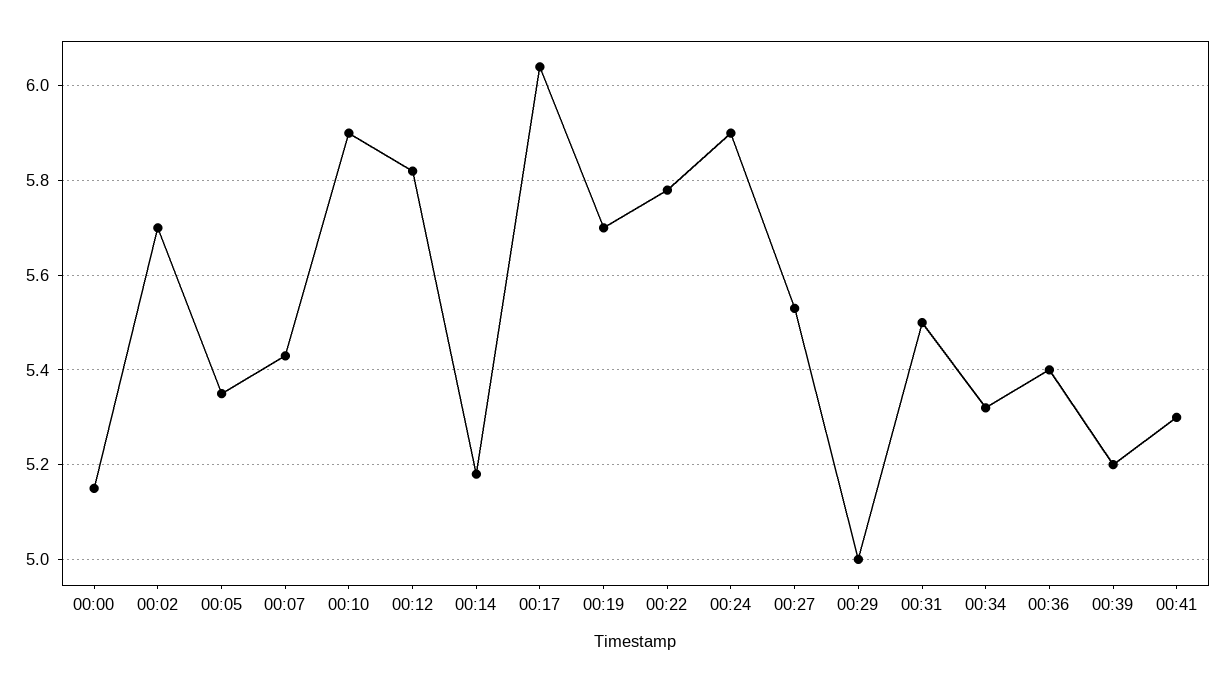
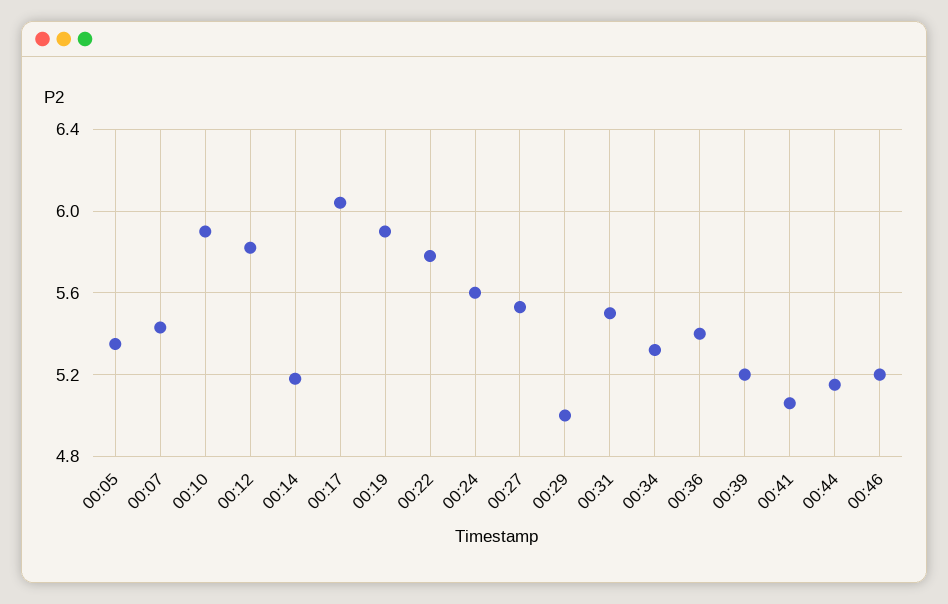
00:00: 5.15 -> none
00:02: 5.7 -> none
00:19: 5.7 -> 5.9
00:24: 5.9 -> 5.6
00:41: 5.3 -> 5.05
00:44: none -> 5.15
00:46: none -> 5.2

